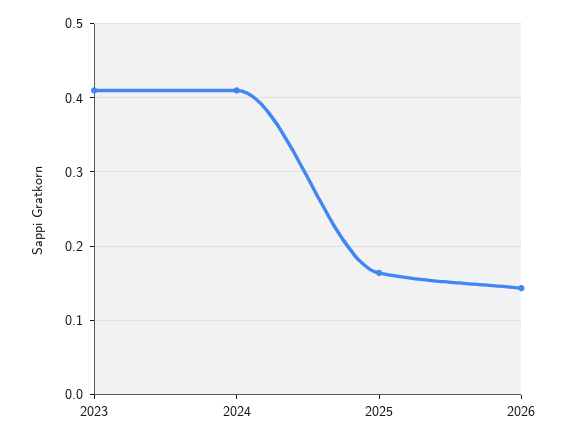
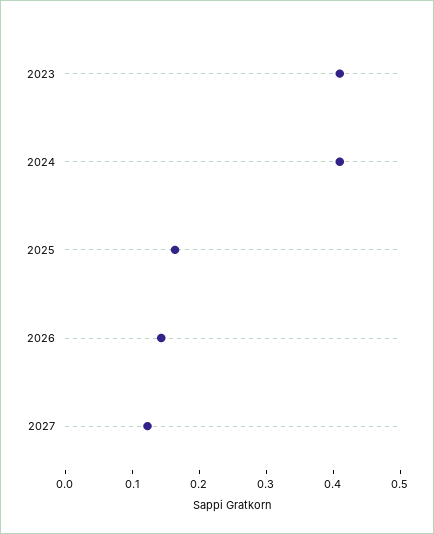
2027: none -> 0.12

